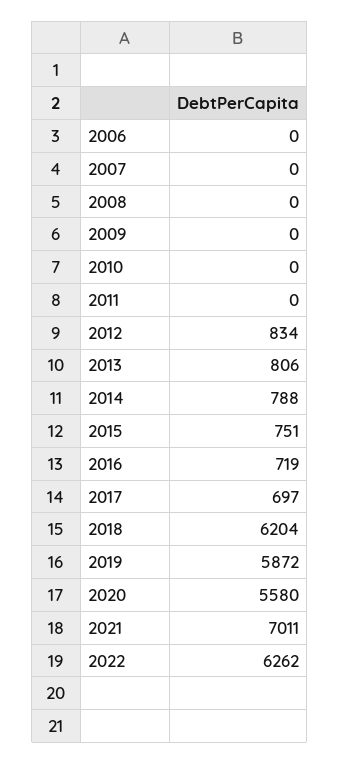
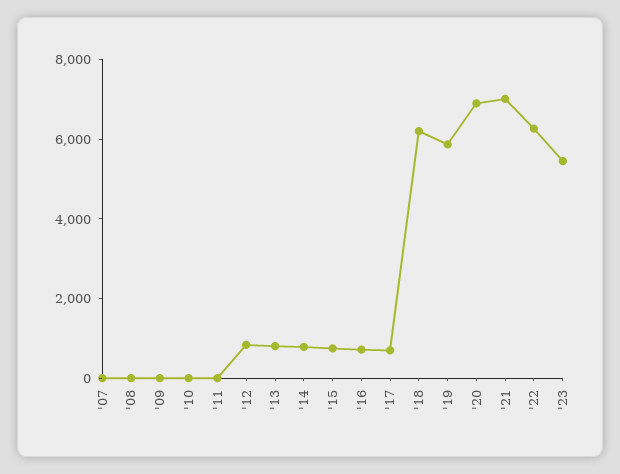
2006: 0 -> none
2020: 5580 -> 7000
'23: none -> 5500

